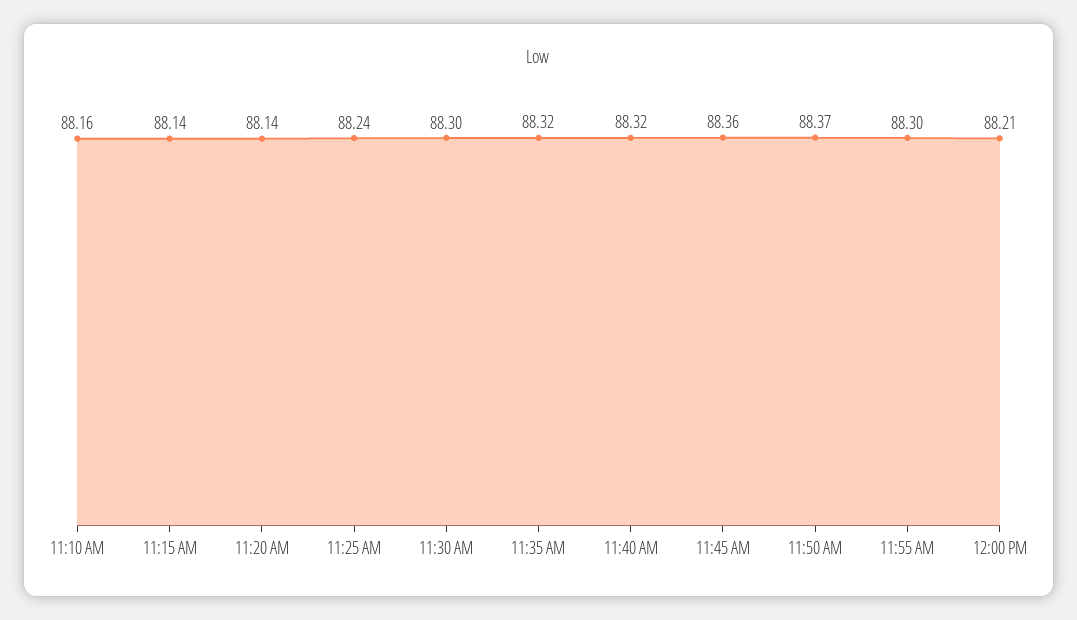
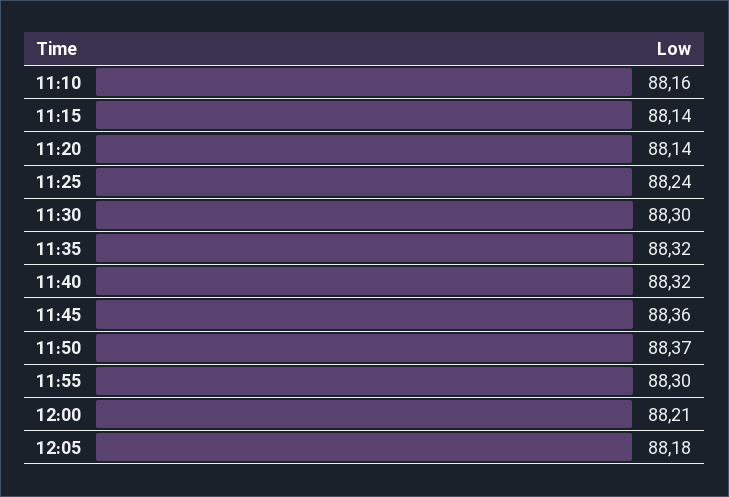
12:05: none -> 88.18

